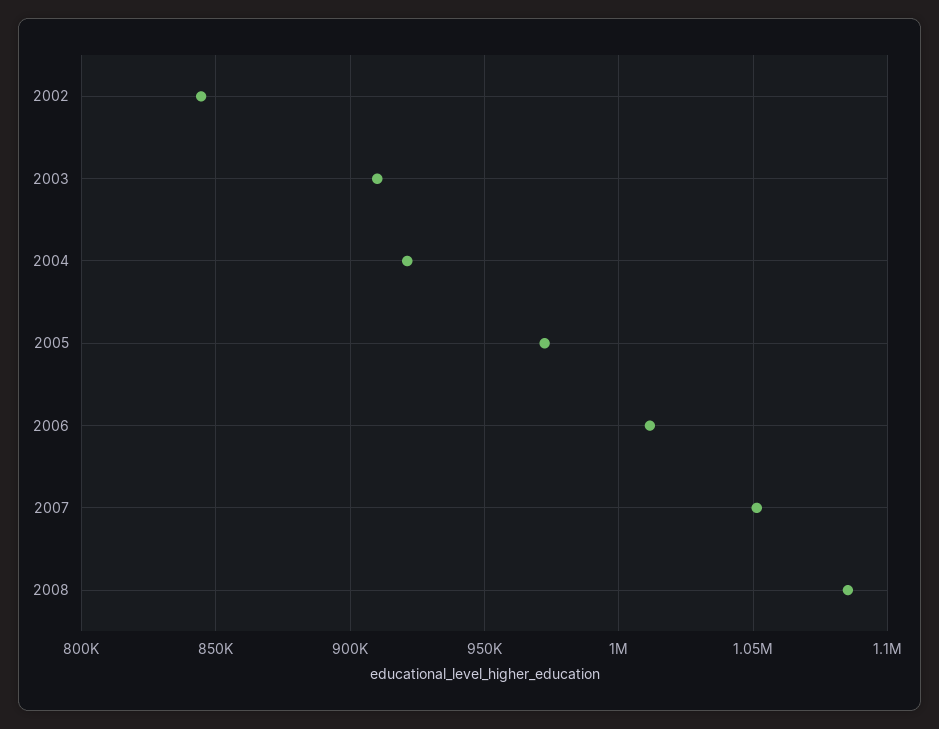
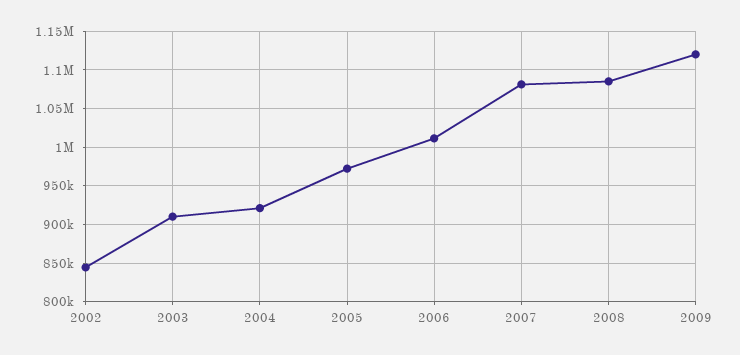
2007: 1050000 -> 1080000
2009: none -> 1120000

